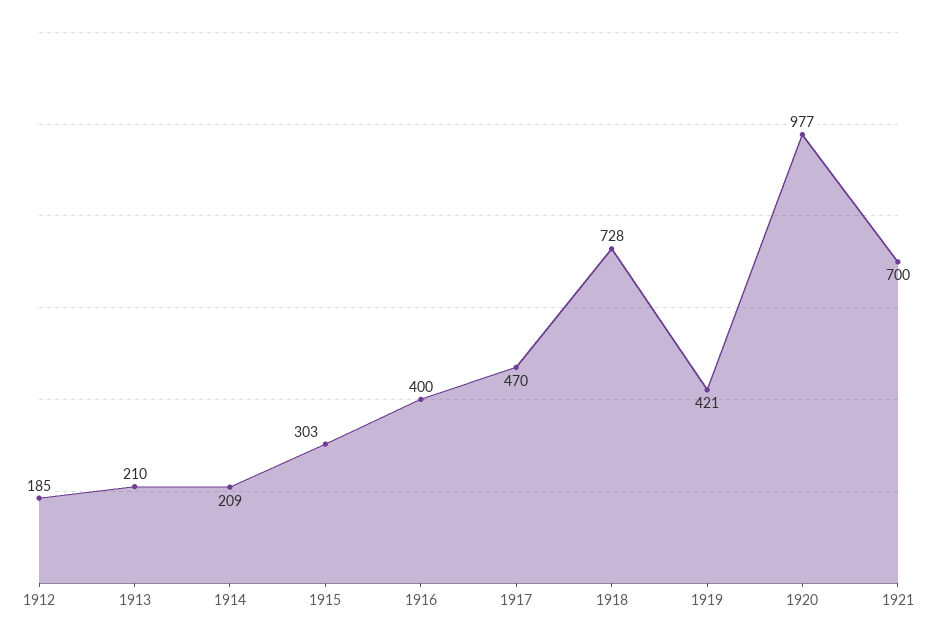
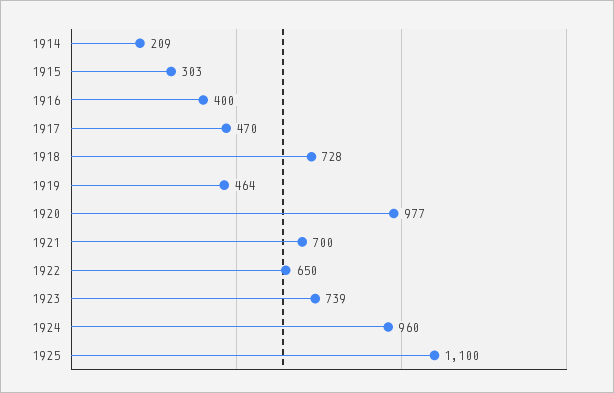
1912: 185 -> none
1913: 210 -> none
1919: 421 -> 464
1922: none -> 650
1923: none -> 739
1924: none -> 960
1925: none -> 1100

